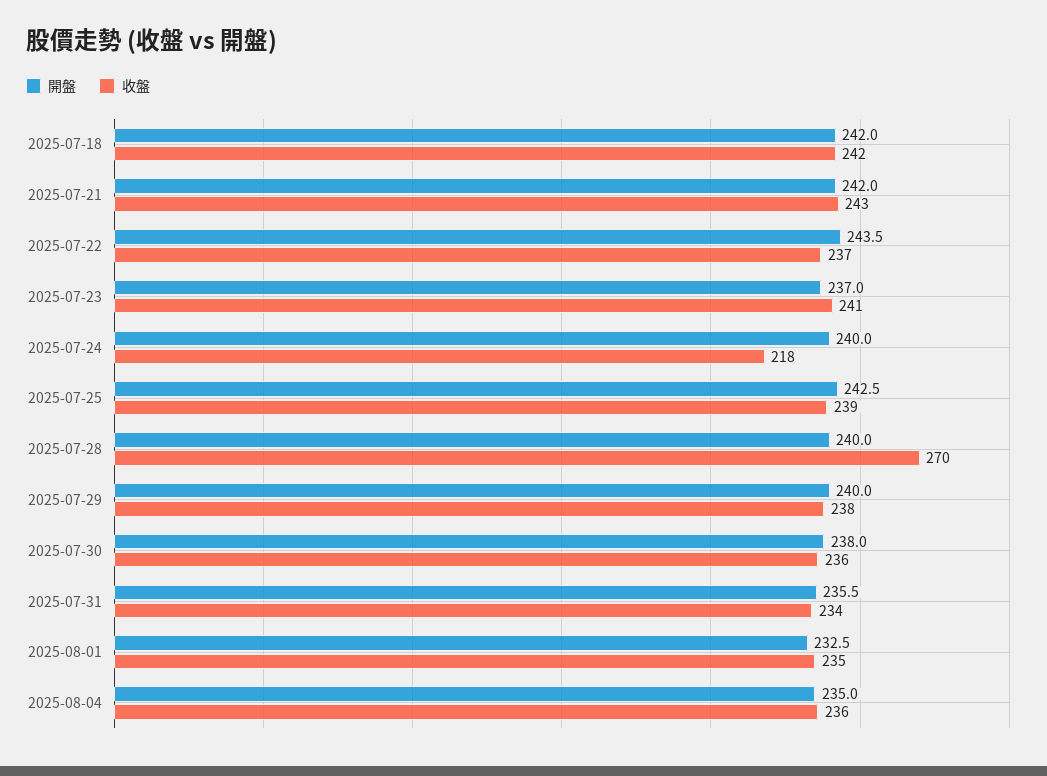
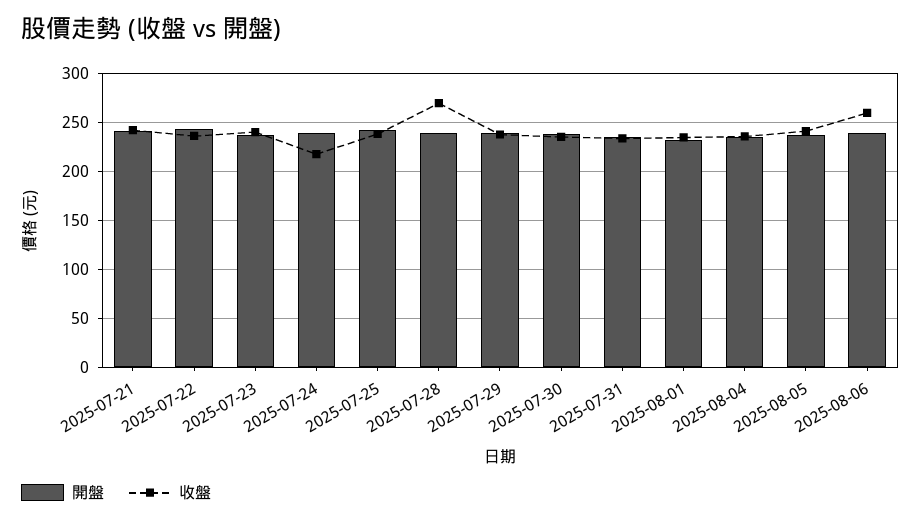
開盤, 2025-07-18: 242 -> none
收盤, 2025-07-18: 242 -> none
開盤, 2025-08-05: none -> 240
收盤, 2025-08-05: none -> 240
開盤, 2025-08-06: none -> 240
收盤, 2025-08-06: none -> 260

